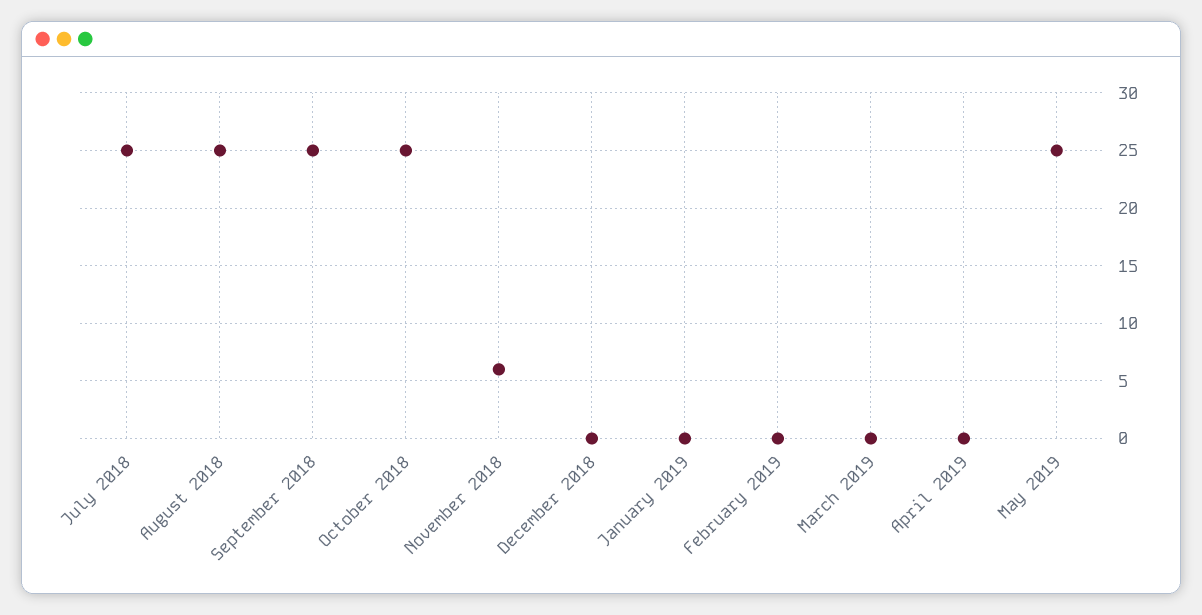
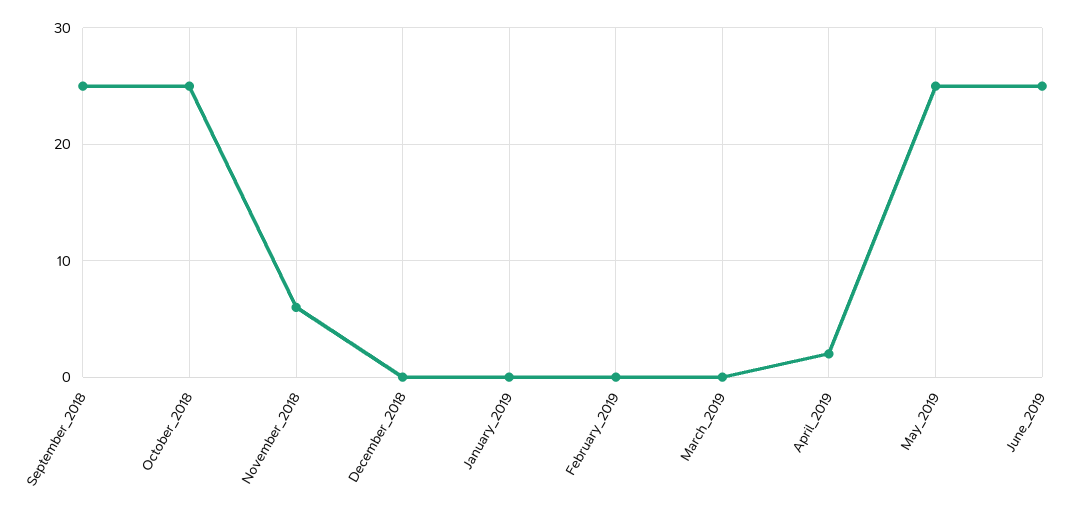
July 2018: 25 -> none
August 2018: 25 -> none
April 2019: 0 -> 2
June_2019: none -> 25

